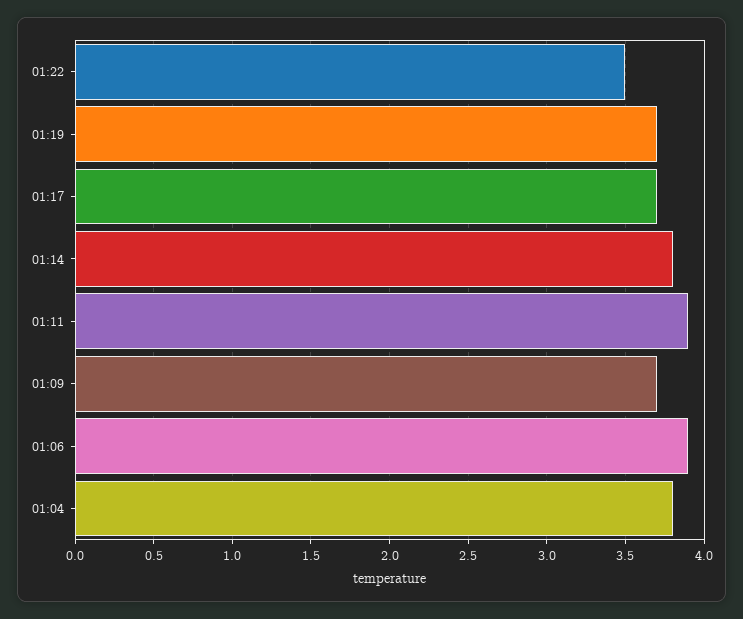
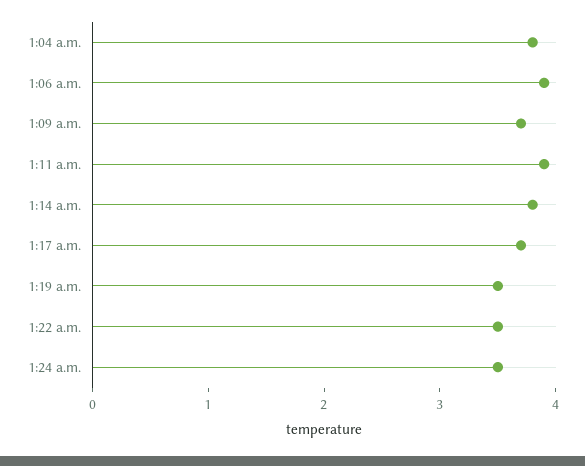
01:19: 3.7 -> 3.5
1:24 a.m.: none -> 3.5

